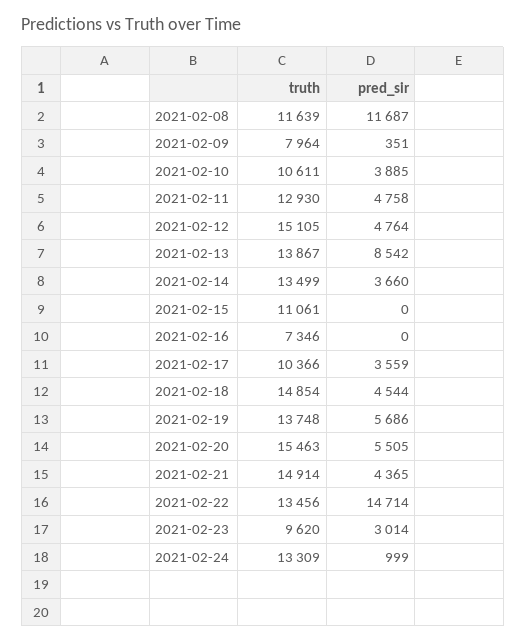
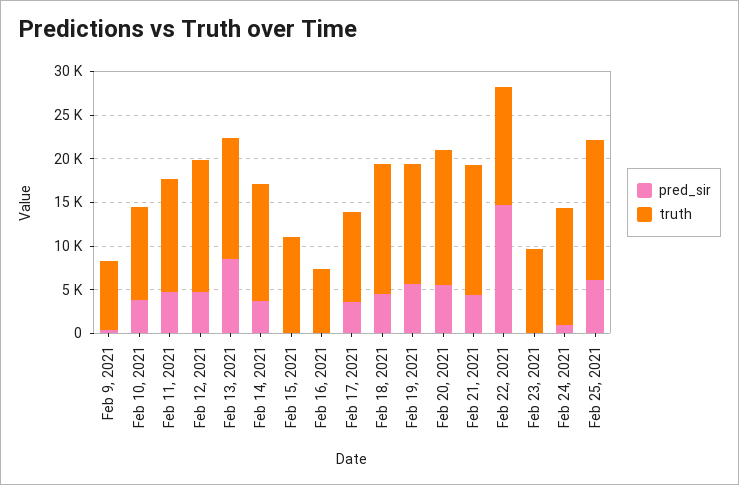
truth, 2021-02-08: 11639 -> none
pred_sir, 2021-02-08: 11687 -> none
pred_sir, 2021-02-23: 3014 -> 0
pred_sir, Feb 25, 2021: none -> 6000
truth, Feb 25, 2021: none -> 16000

